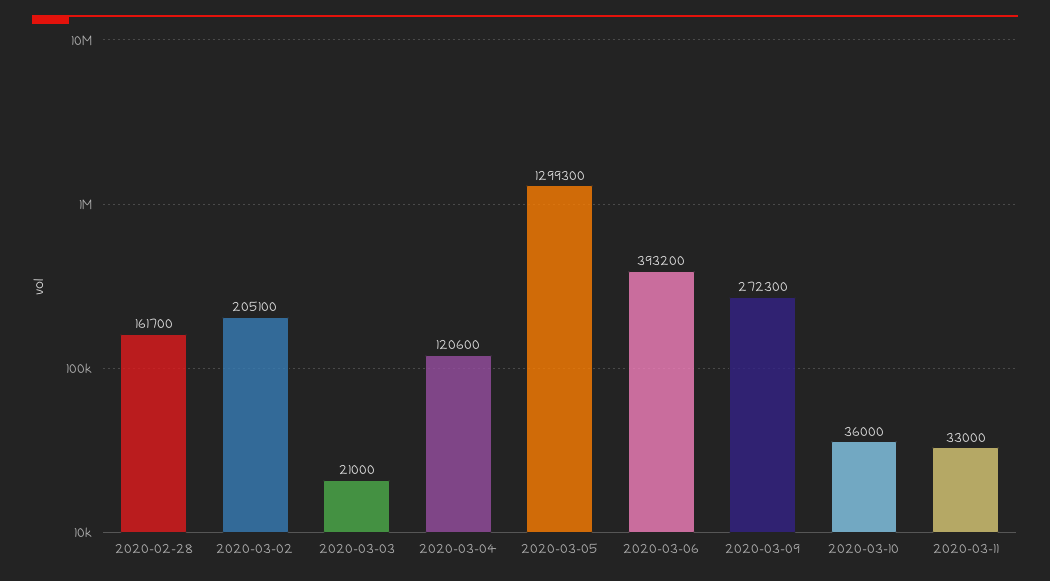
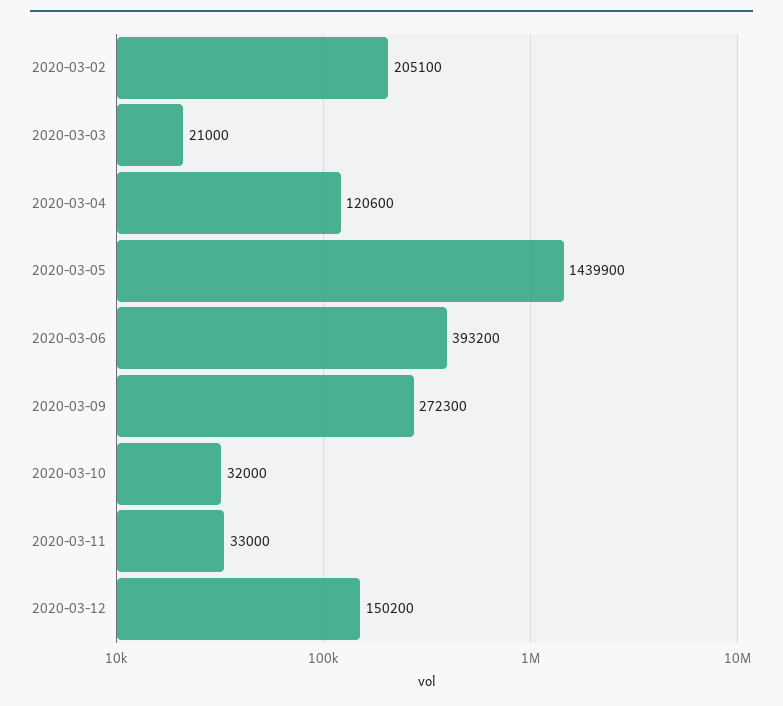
2020-02-28: 161700 -> none
2020-03-05: 1299300 -> 1439900
2020-03-10: 36000 -> 32000
2020-03-12: none -> 150200

